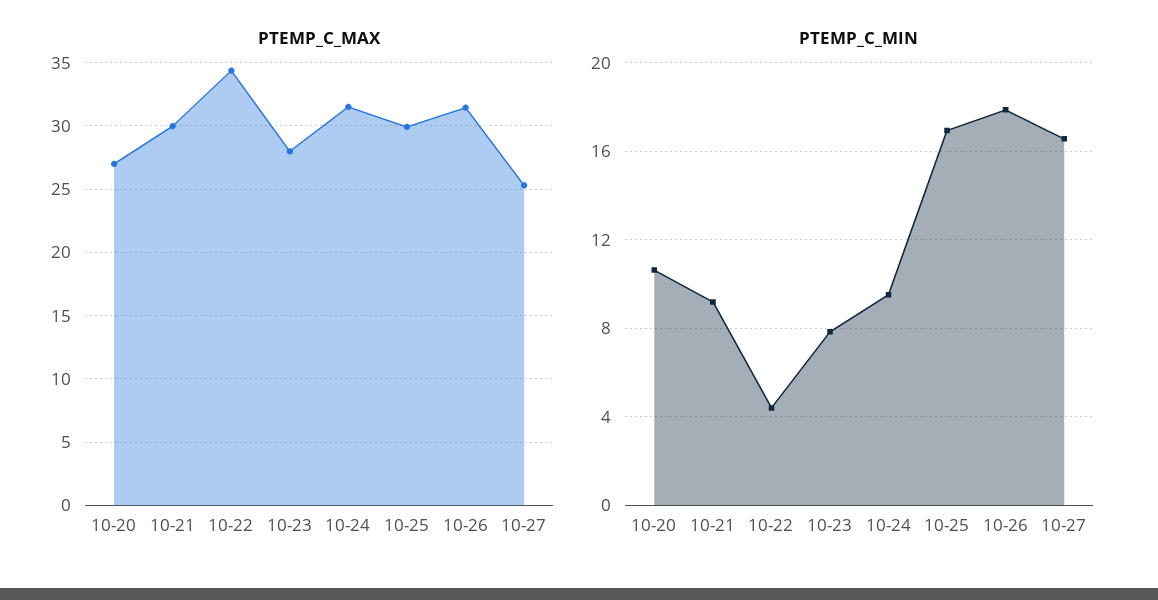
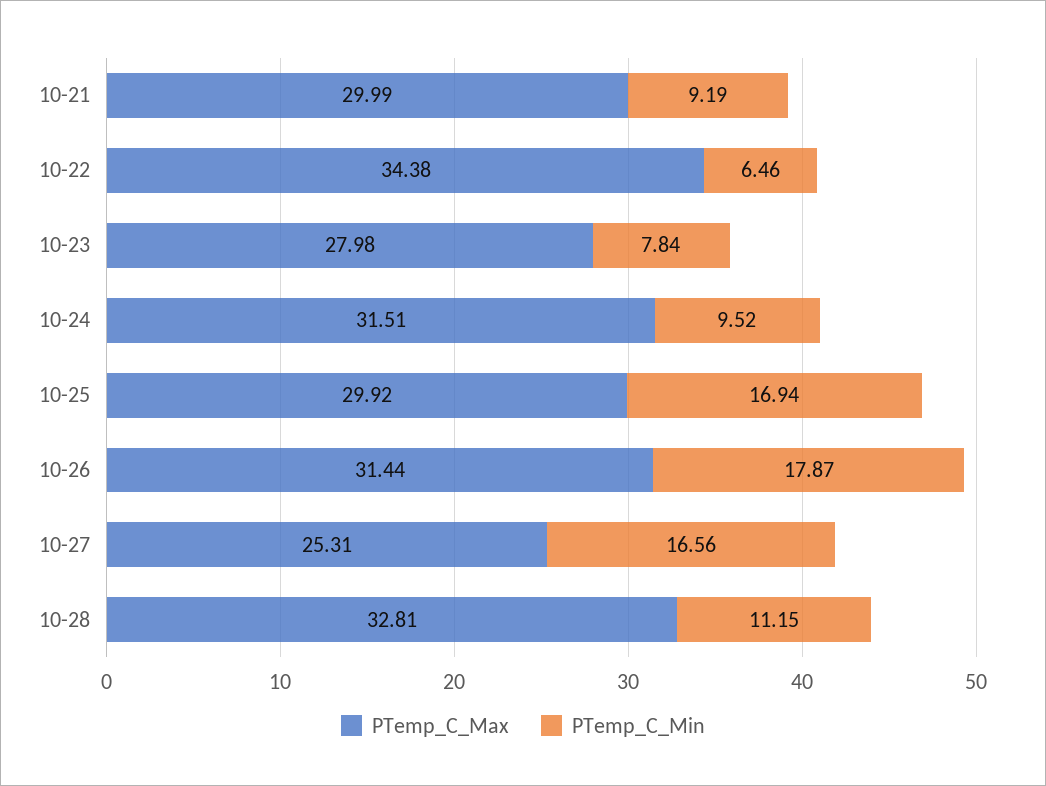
PTEMP_C_MAX, 10-20: 27 -> none
PTEMP_C_MIN, 10-20: 10.5 -> none
PTEMP_C_MIN, 10-22: 4.5 -> 6.46
PTEMP_C_MAX, 10-28: none -> 32.81
PTEMP_C_MIN, 10-28: none -> 11.15

